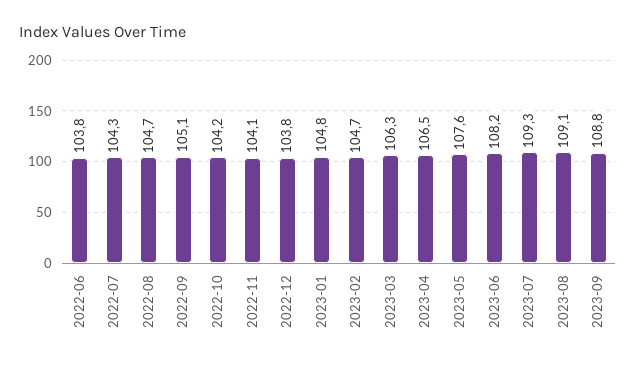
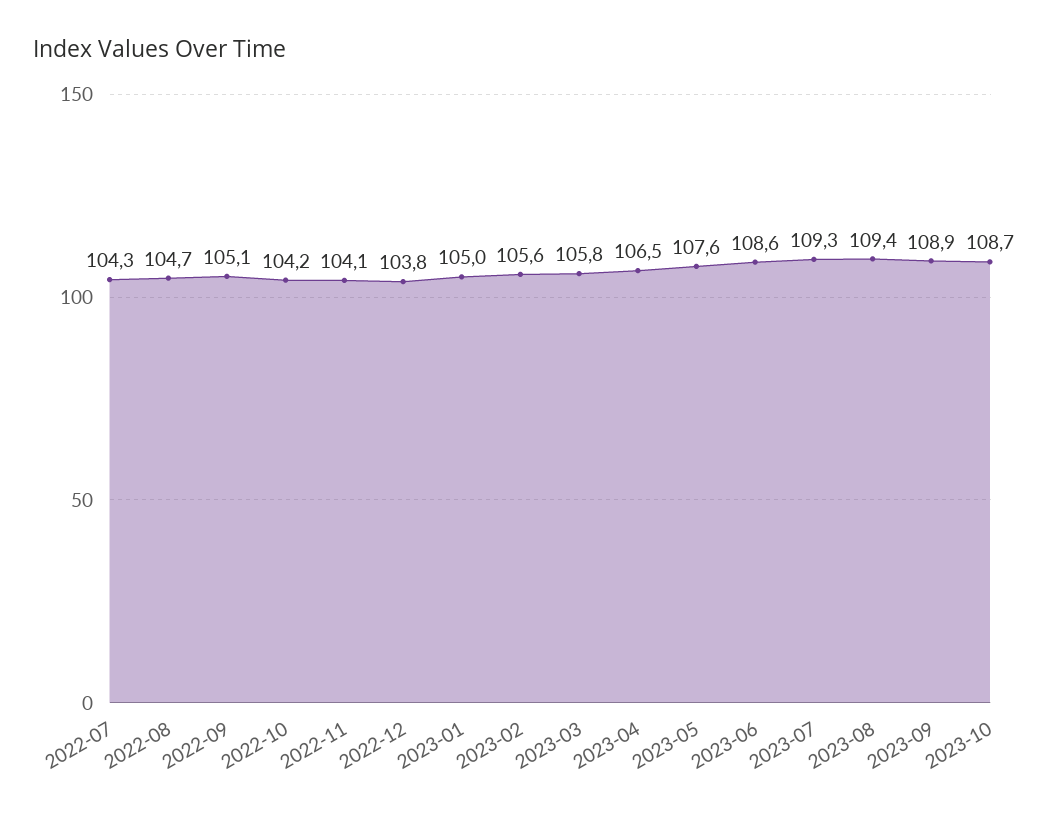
2022-06: 103.8 -> none
2023-01: 104.8 -> 105
2023-02: 104.7 -> 105.6
2023-03: 106.3 -> 105.8
2023-06: 108.2 -> 108.6
2023-08: 109.1 -> 109.4
2023-09: 108.8 -> 108.9
2023-10: none -> 108.7

